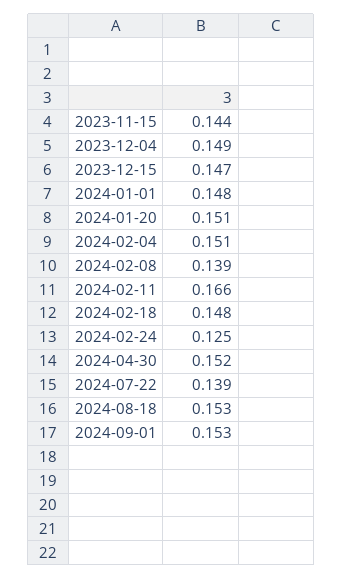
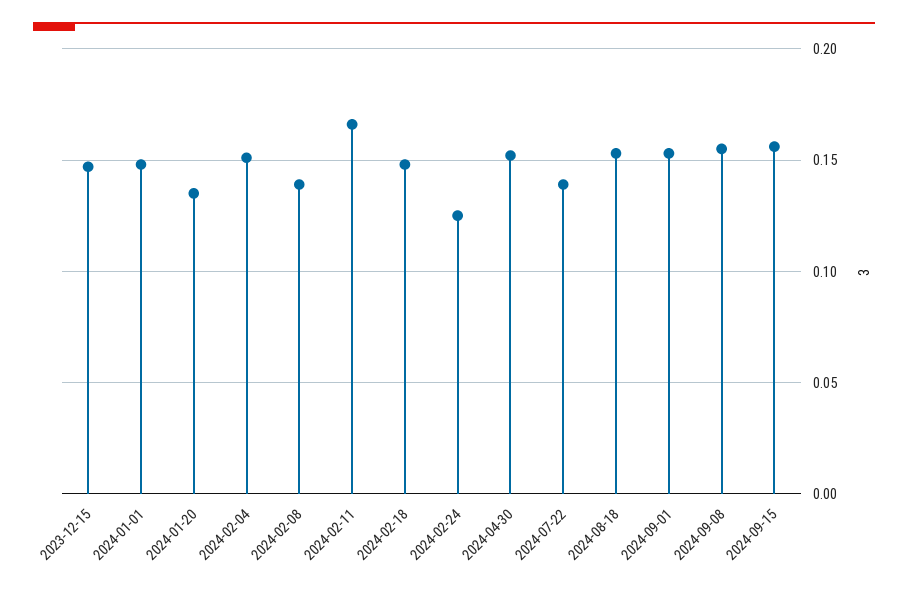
2023-11-15: 0.144 -> none
2023-12-04: 0.149 -> none
2024-01-20: 0.151 -> 0.135
2024-09-08: none -> 0.155
2024-09-15: none -> 0.155

